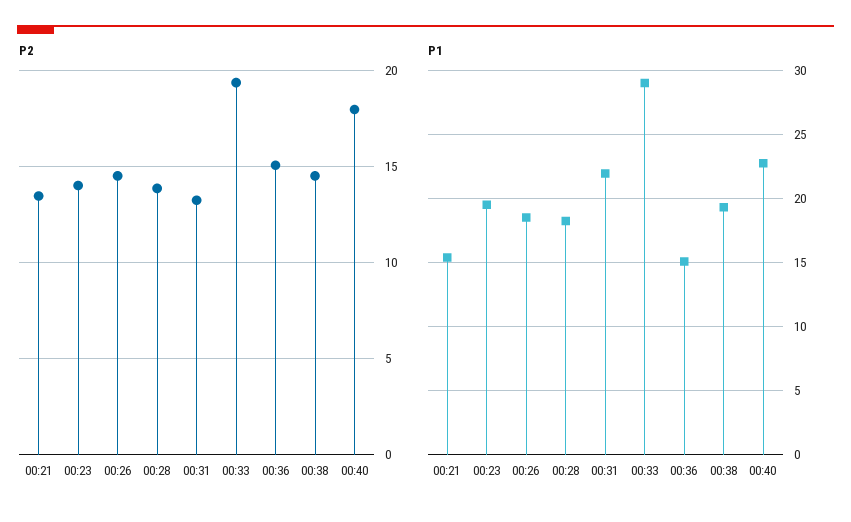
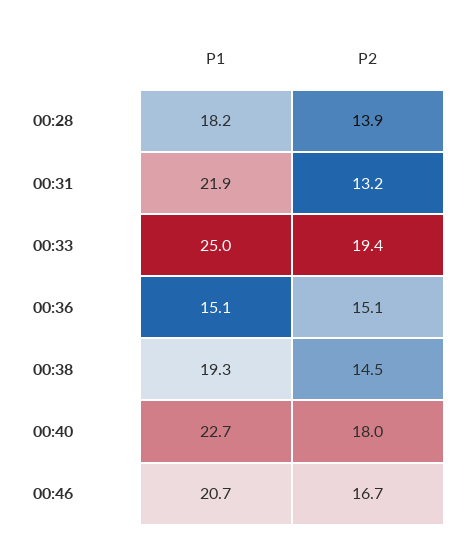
P2, 00:21: 13.5 -> none
P2, 00:23: 14 -> none
P2, 00:26: 14.5 -> none
P1, 00:21: 15.5 -> none
P1, 00:23: 19.5 -> none
P1, 00:26: 18.5 -> none
P1, 00:33: 29 -> 25
P1, 00:46: none -> 20.7
P2, 00:46: none -> 16.7

